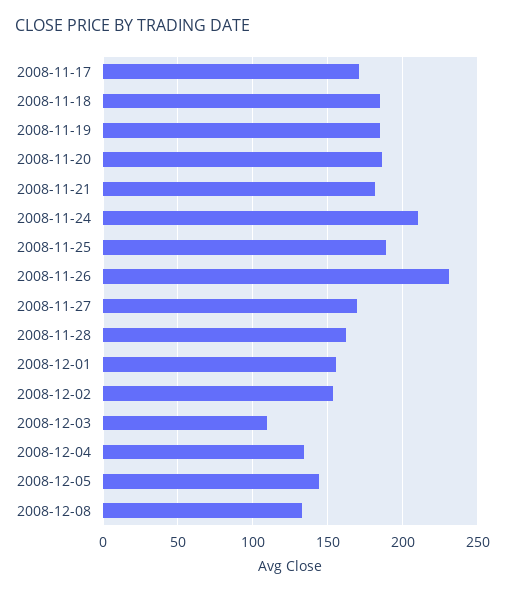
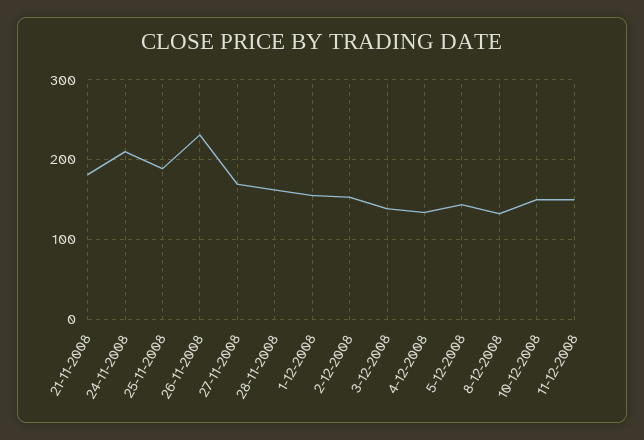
2008-11-17: 170 -> none
2008-11-18: 185 -> none
2008-11-19: 185 -> none
2008-11-20: 185 -> none
2008-12-03: 110 -> 140
10-12-2008: none -> 150
11-12-2008: none -> 150

